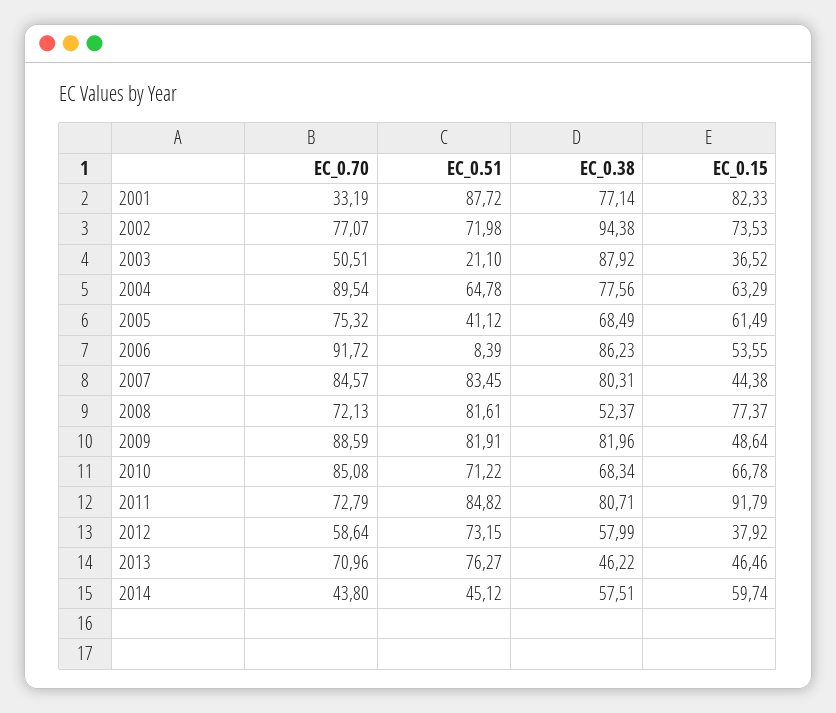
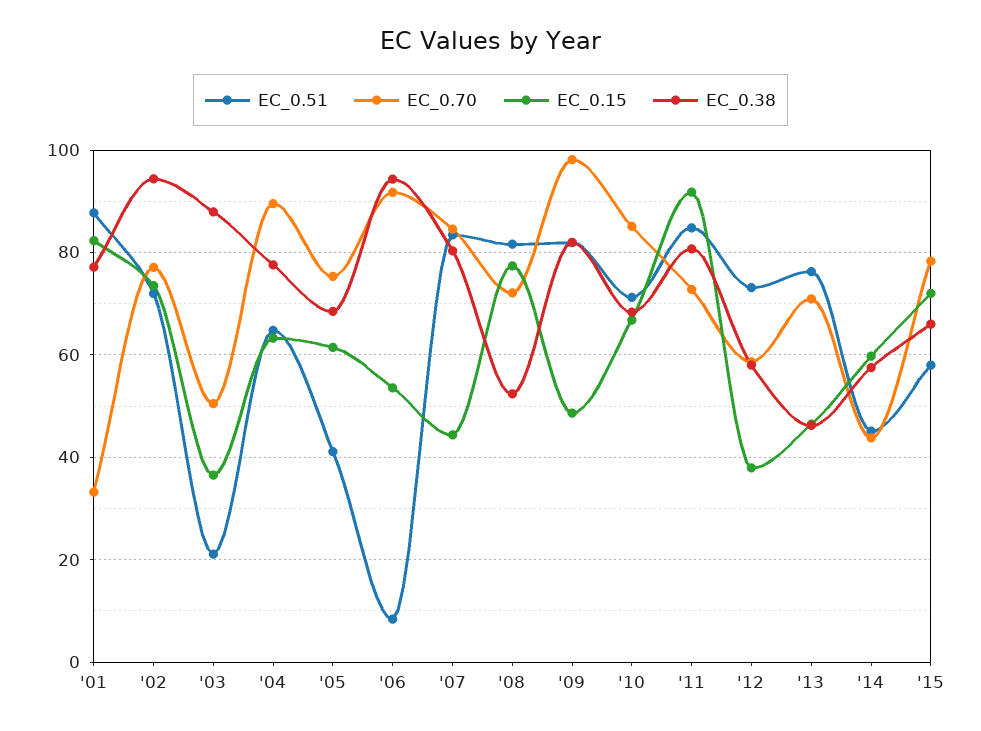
EC_0.38, 2006: 86.23 -> 94
EC_0.70, 2009: 88.59 -> 98
EC_0.51, '15: none -> 58
EC_0.70, '15: none -> 78
EC_0.15, '15: none -> 72
EC_0.38, '15: none -> 66

